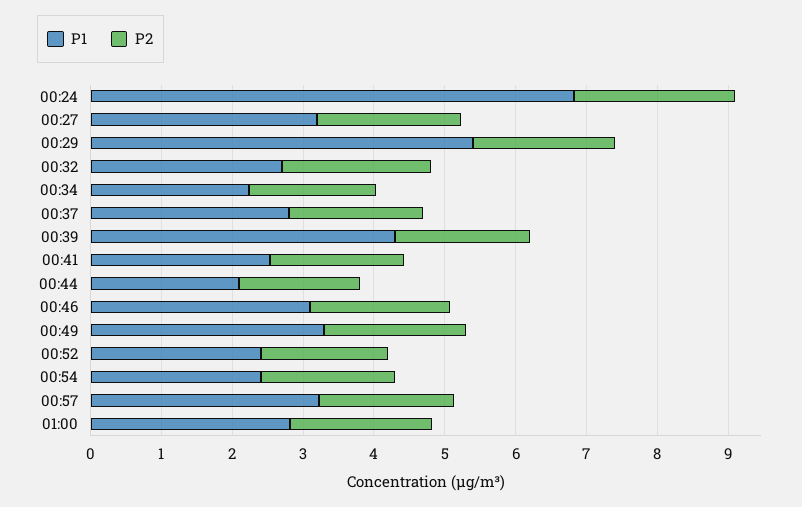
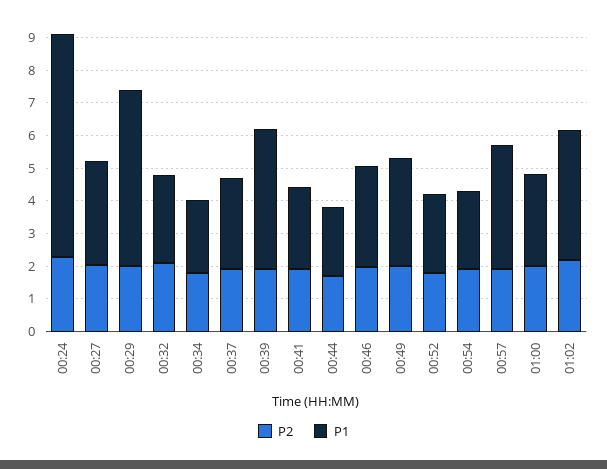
P1, 00:57: 3.2 -> 3.75
P2, 01:02: none -> 2.25
P1, 01:02: none -> 4

